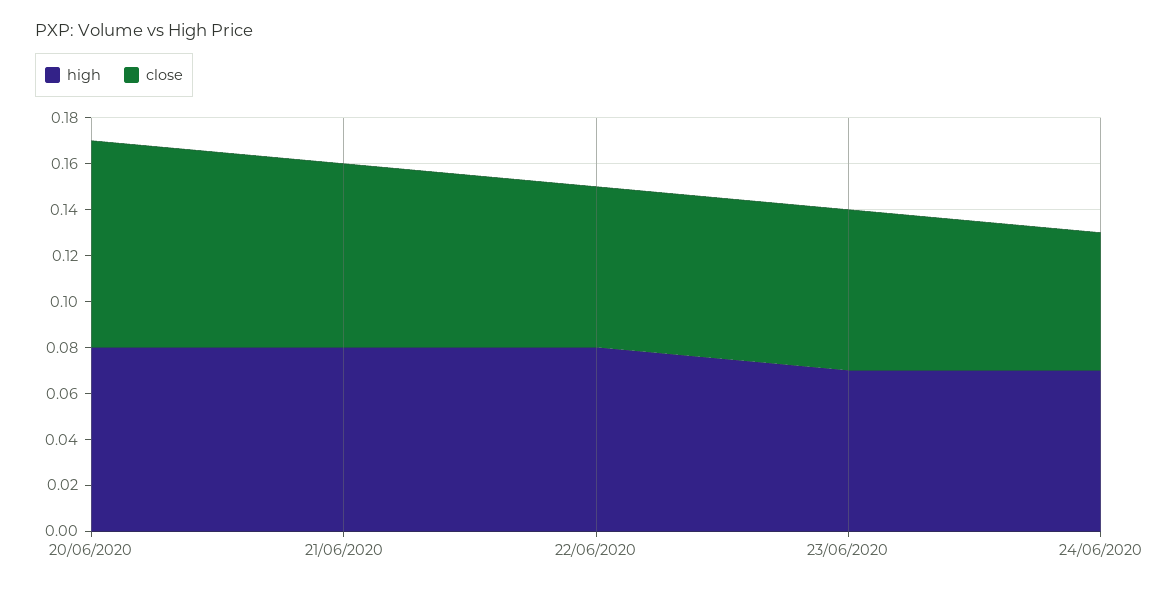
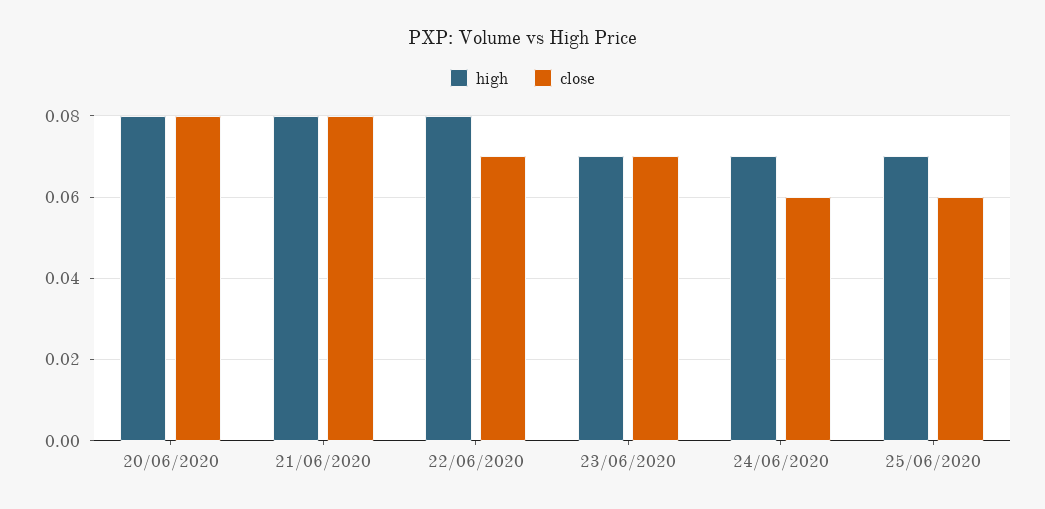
close, 20/06/2020: 0.09 -> 0.08
high, 25/06/2020: none -> 0.07
close, 25/06/2020: none -> 0.06

